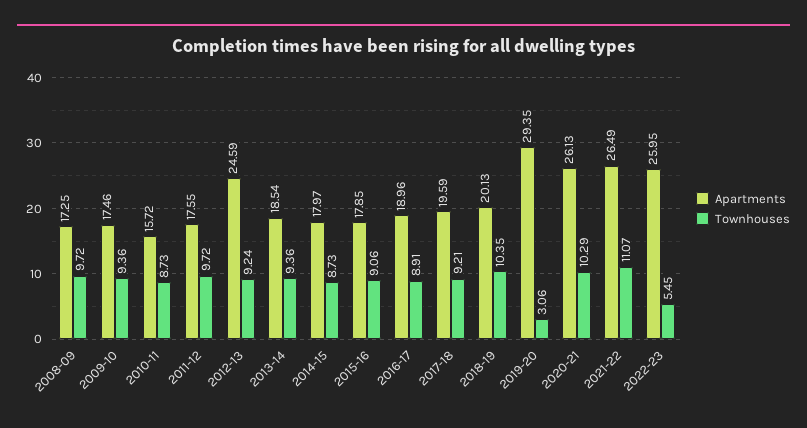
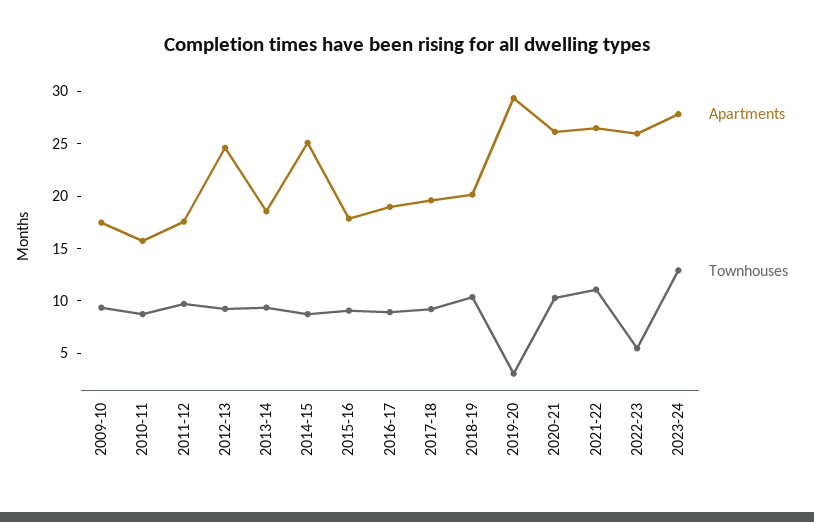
Apartments, 2008-09: 17.25 -> none
Townhouses, 2008-09: 9.72 -> none
Apartments, 2014-15: 17.97 -> 25
Apartments, 2023-24: none -> 28
Townhouses, 2023-24: none -> 13

